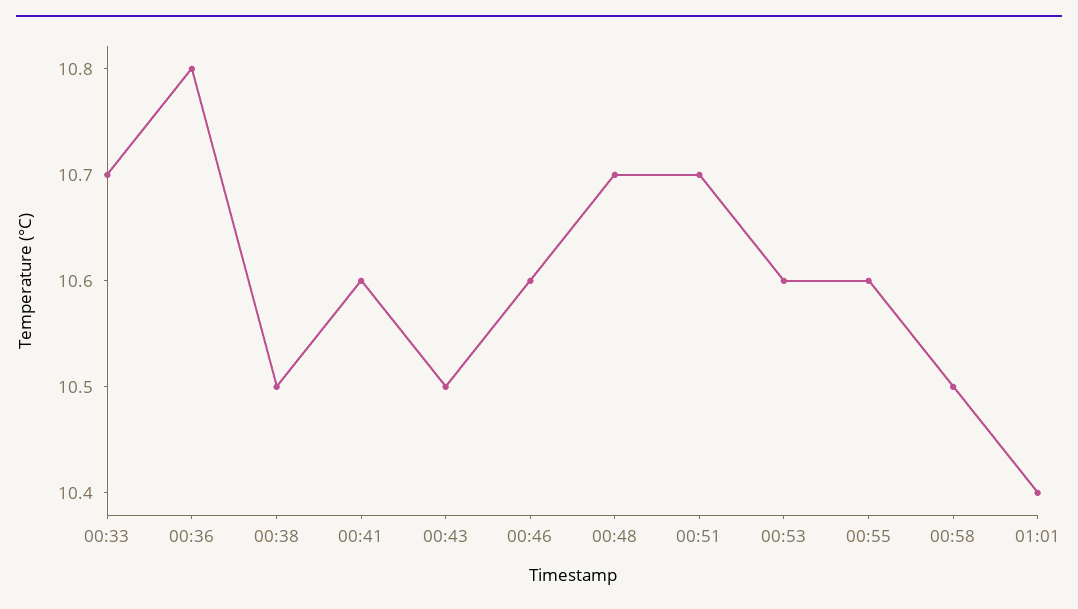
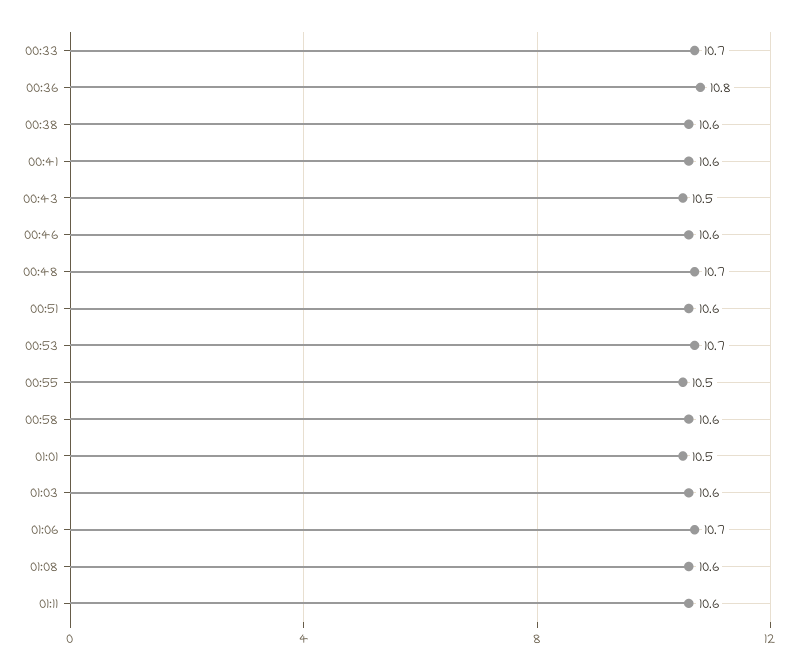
00:38: 10.5 -> 10.6
00:51: 10.7 -> 10.6
00:53: 10.6 -> 10.7
00:55: 10.6 -> 10.5
00:58: 10.5 -> 10.6
01:01: 10.4 -> 10.5
01:03: none -> 10.6
01:06: none -> 10.7
01:08: none -> 10.6
01:11: none -> 10.6

